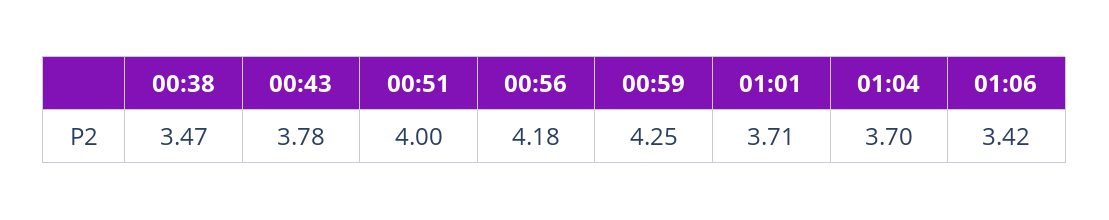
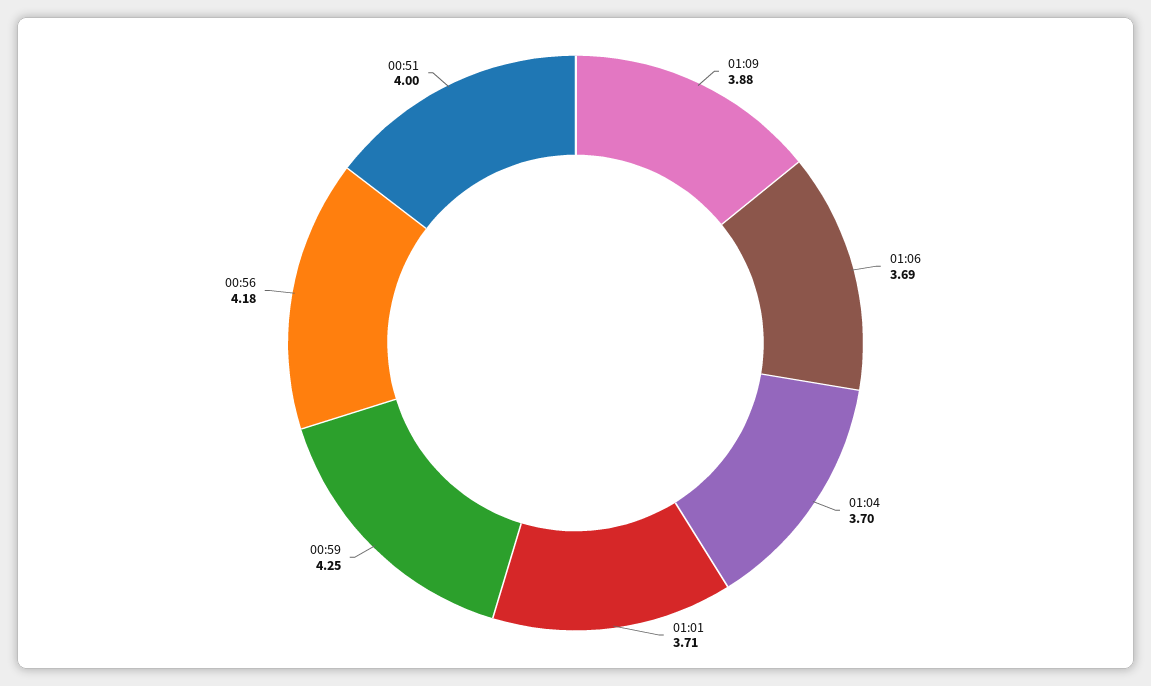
00:38: 3.47 -> none
00:43: 3.78 -> none
01:06: 3.42 -> 3.69
01:09: none -> 3.88

